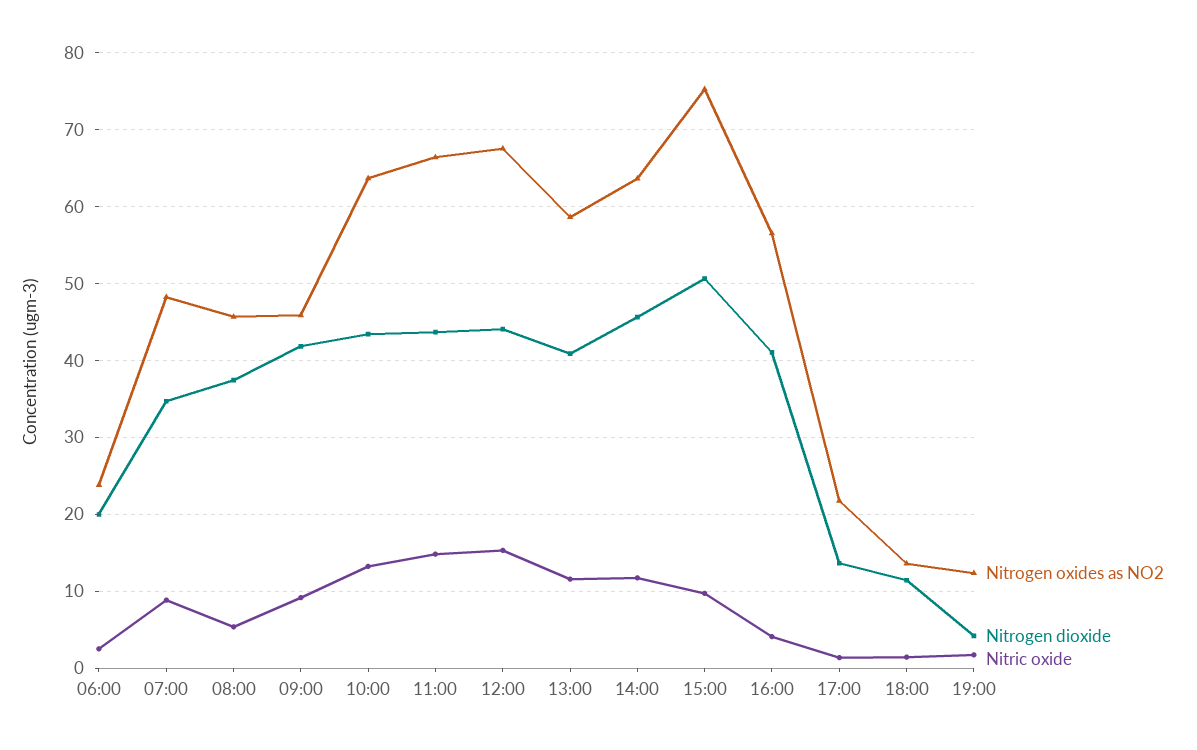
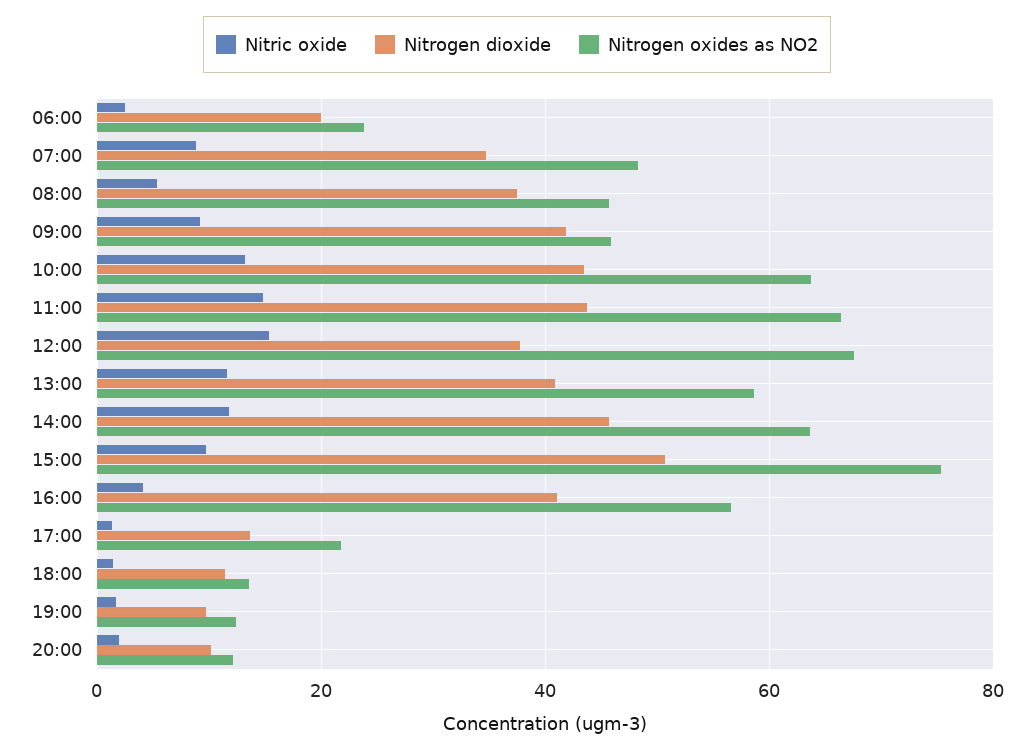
Nitrogen dioxide, 12:00: 44 -> 38
Nitrogen dioxide, 19:00: 4 -> 10
Nitric oxide, 20:00: none -> 2
Nitrogen dioxide, 20:00: none -> 10
Nitrogen oxides as NO2, 20:00: none -> 12

